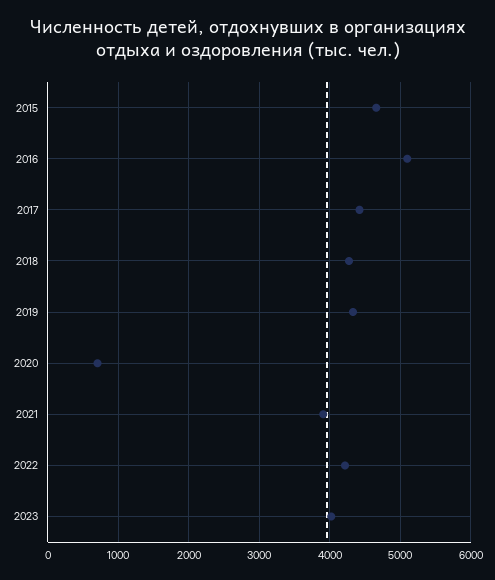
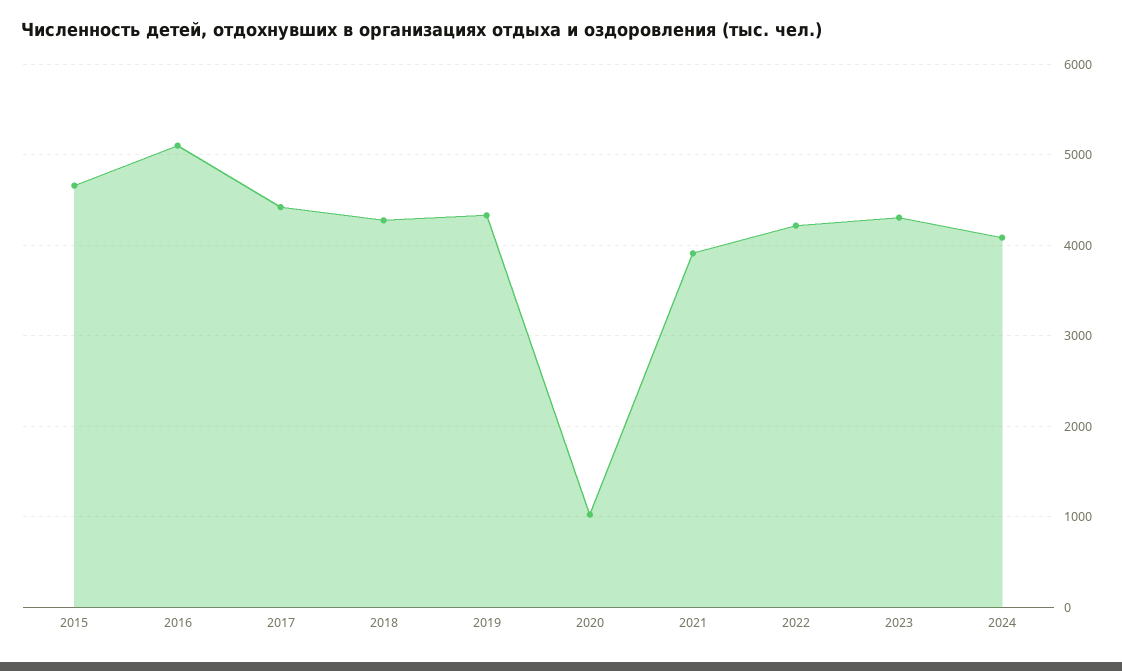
2020: 700 -> 1000
2023: 4000 -> 4300
2024: none -> 4100

